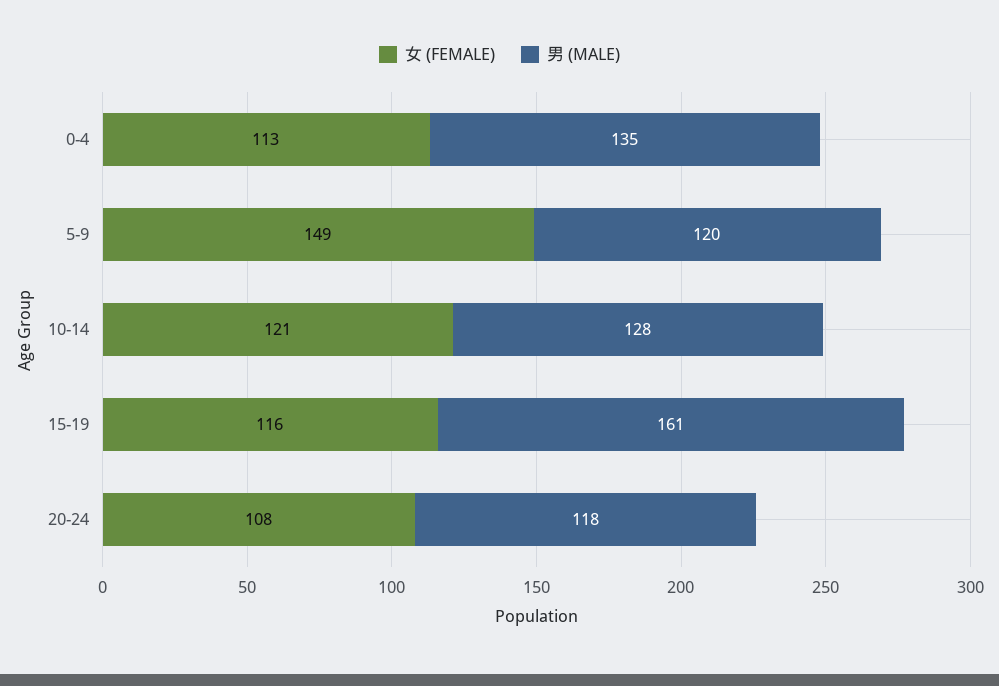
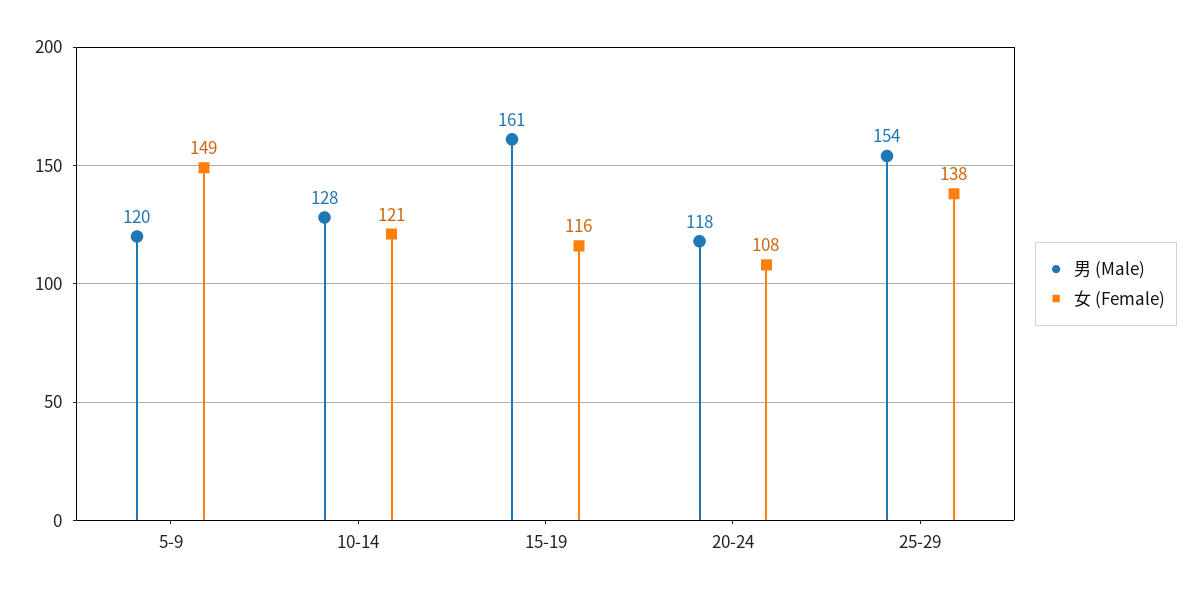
女 (FEMALE), 0-4: 113 -> none
男 (MALE), 0-4: 135 -> none
男 (MALE), 25-29: none -> 154
女 (FEMALE), 25-29: none -> 138

